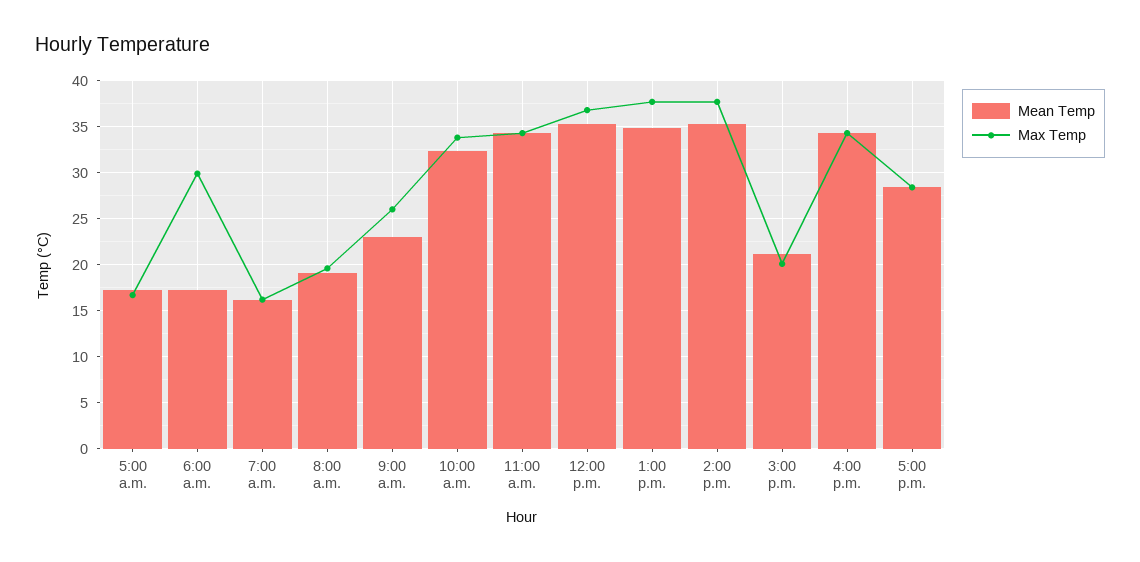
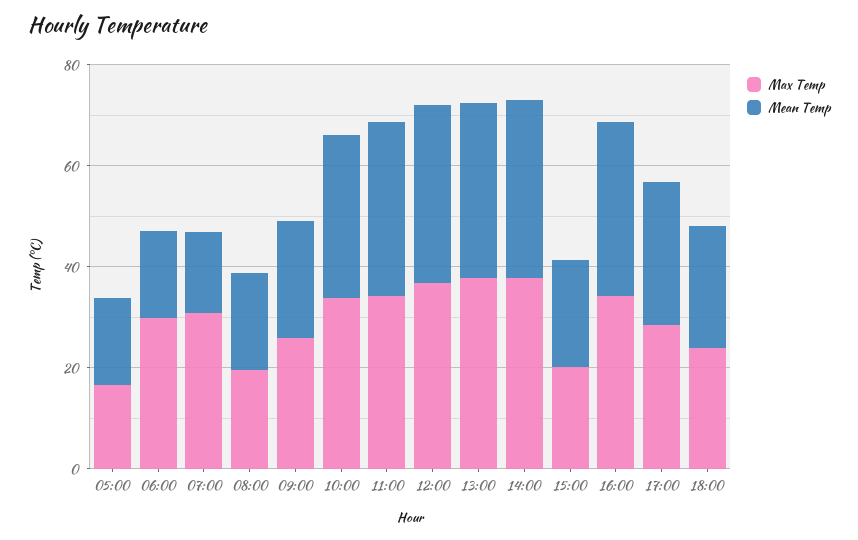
Max Temp, 7:00 a.m.: 16 -> 30
Max Temp, 18:00: none -> 25
Mean Temp, 18:00: none -> 25

